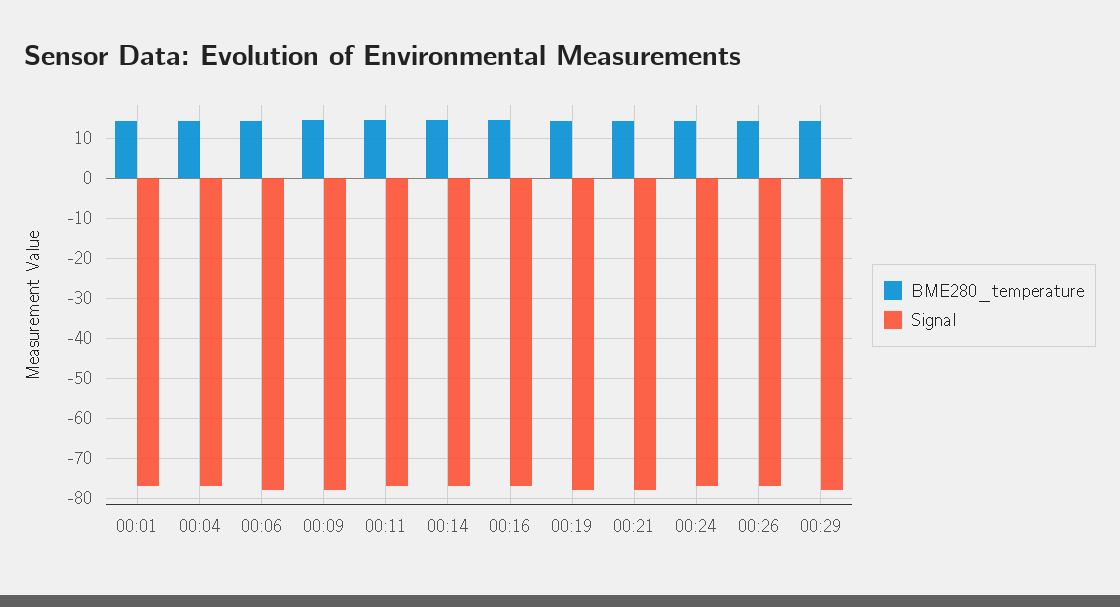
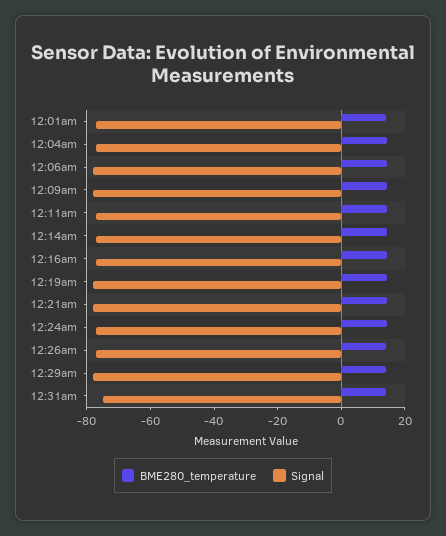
BME280_temperature, 12:31am: none -> 15
Signal, 12:31am: none -> -75

